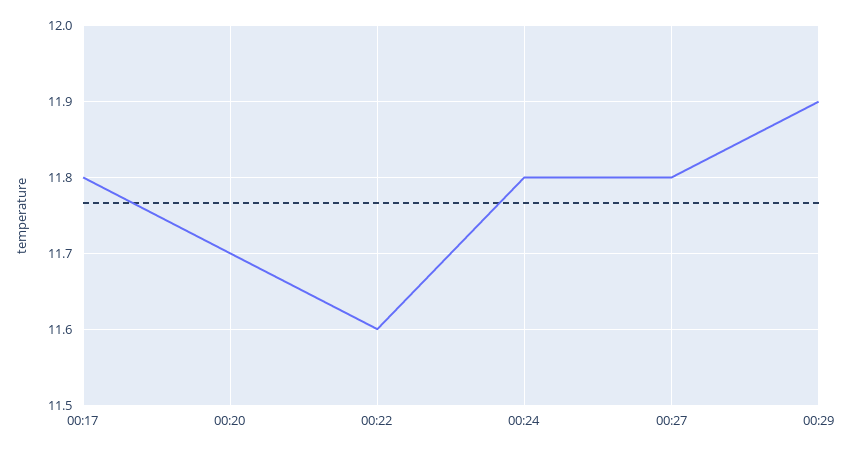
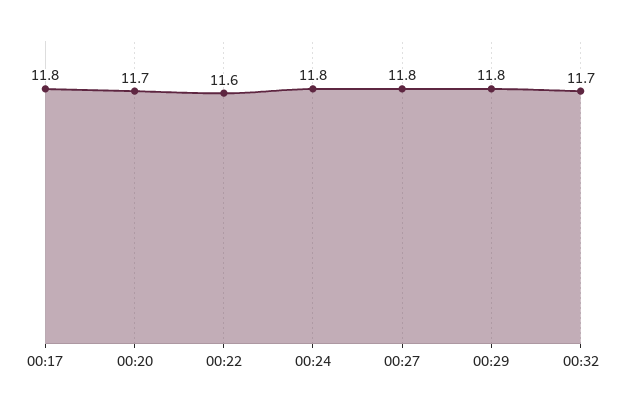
00:29: 11.9 -> 11.8
00:32: none -> 11.7

